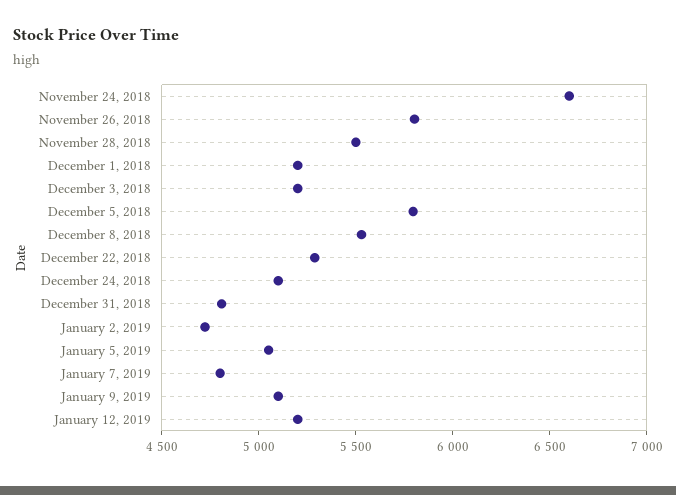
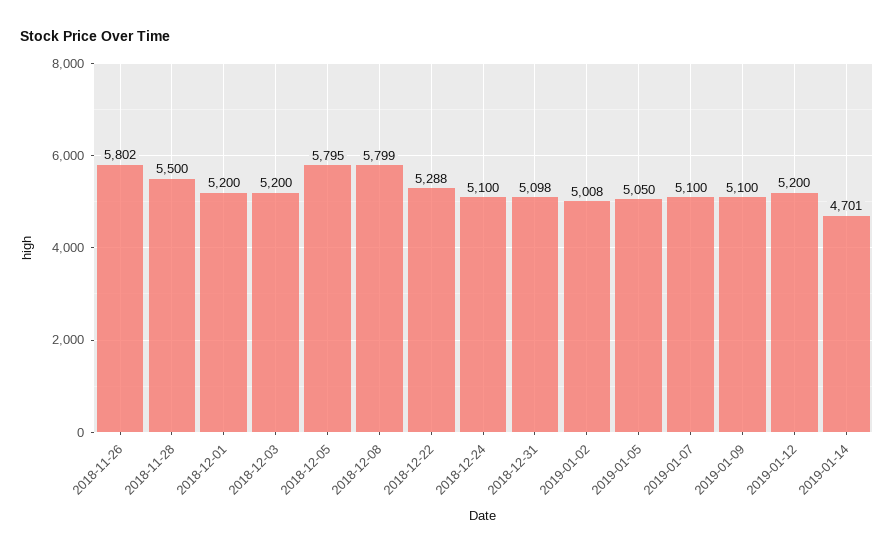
November 24, 2018: 6600 -> none
December 8, 2018: 5500 -> 5799
December 31, 2018: 4800 -> 5098
January 2, 2019: 4700 -> 5008
January 7, 2019: 4800 -> 5100
2019-01-14: none -> 4701

